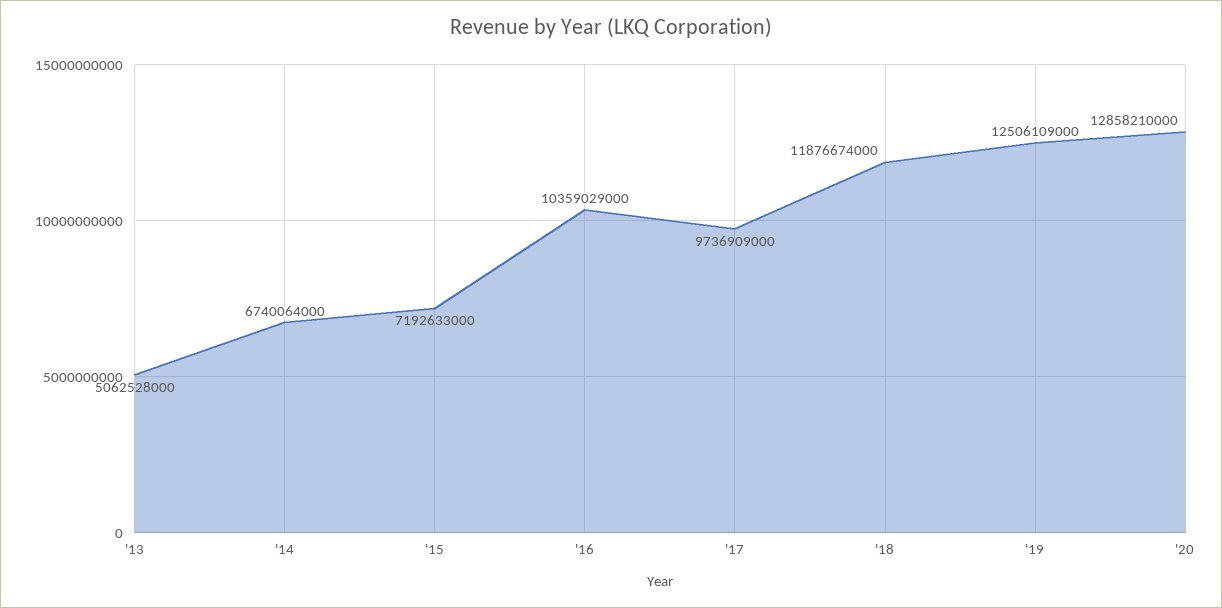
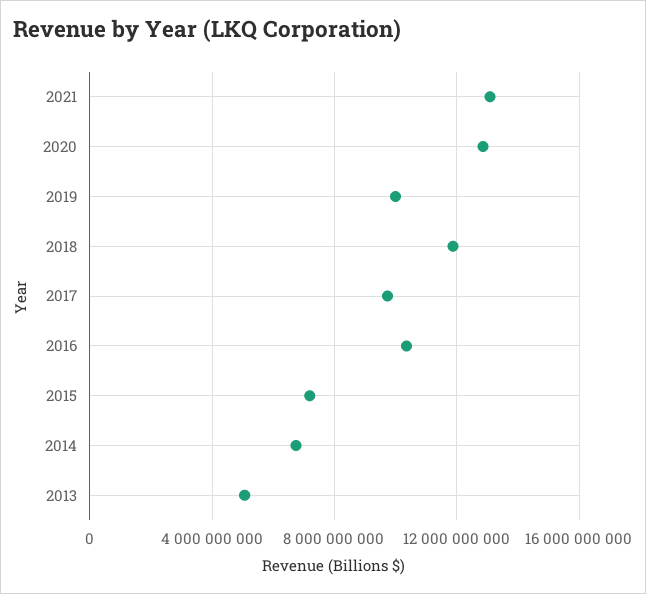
'19: 12506109000 -> 10000000000
2021: none -> 13000000000

